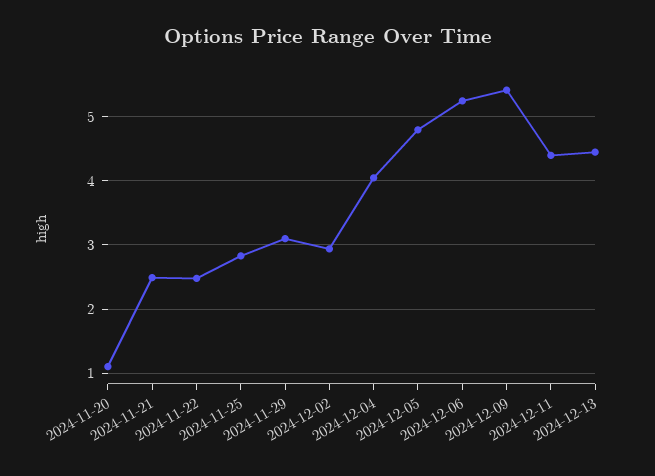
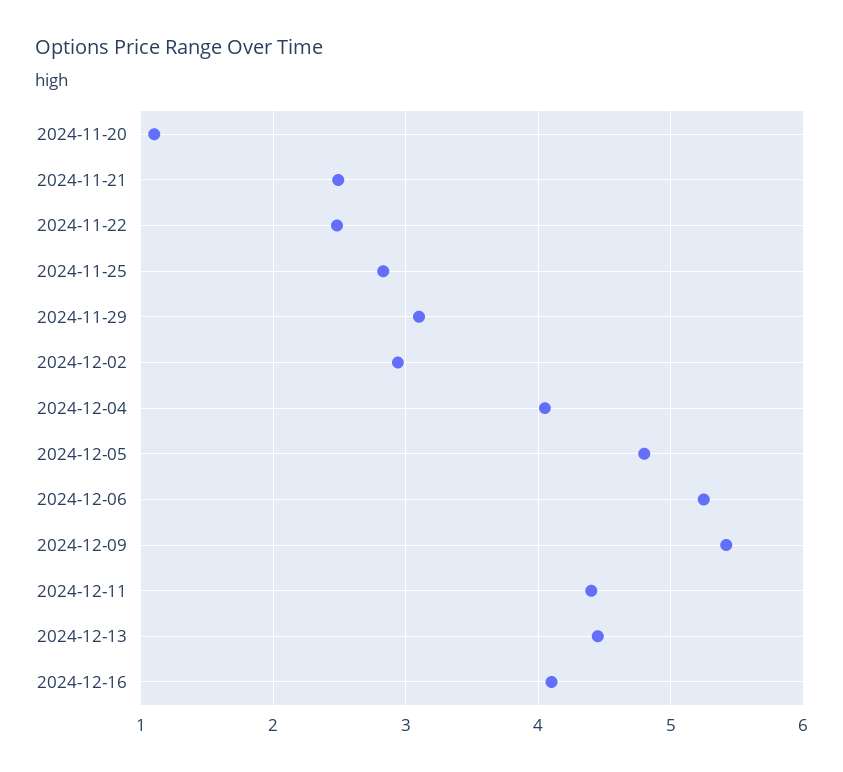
2024-12-16: none -> 4.1

